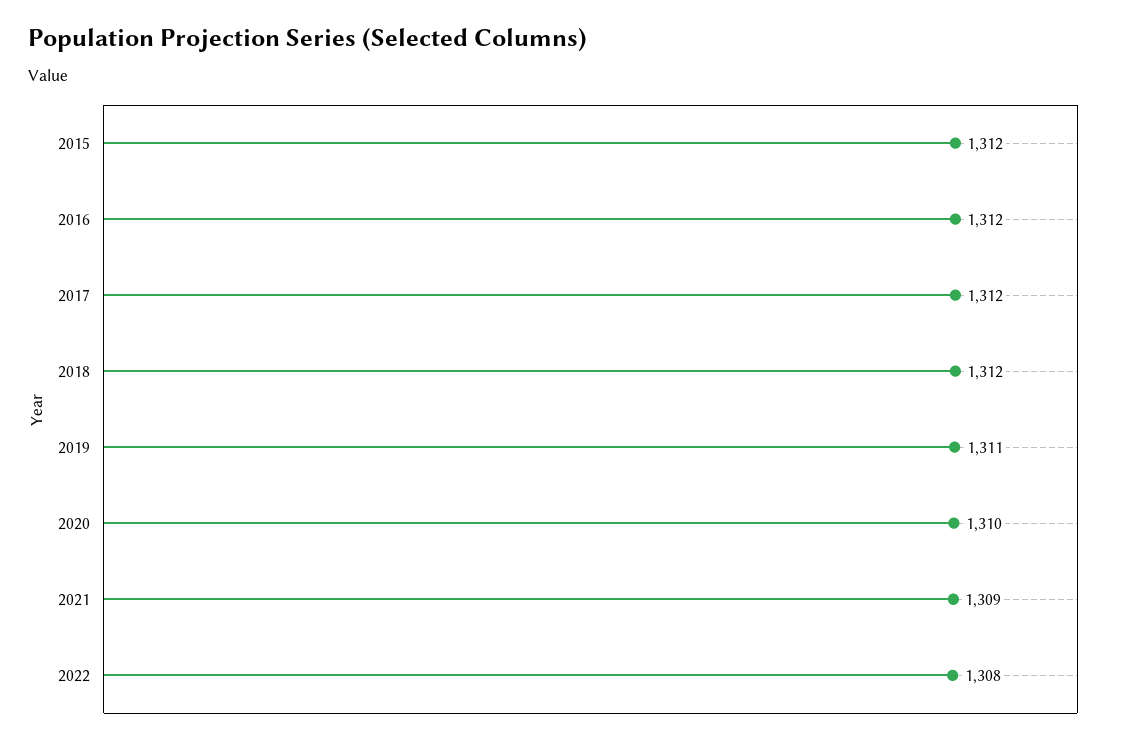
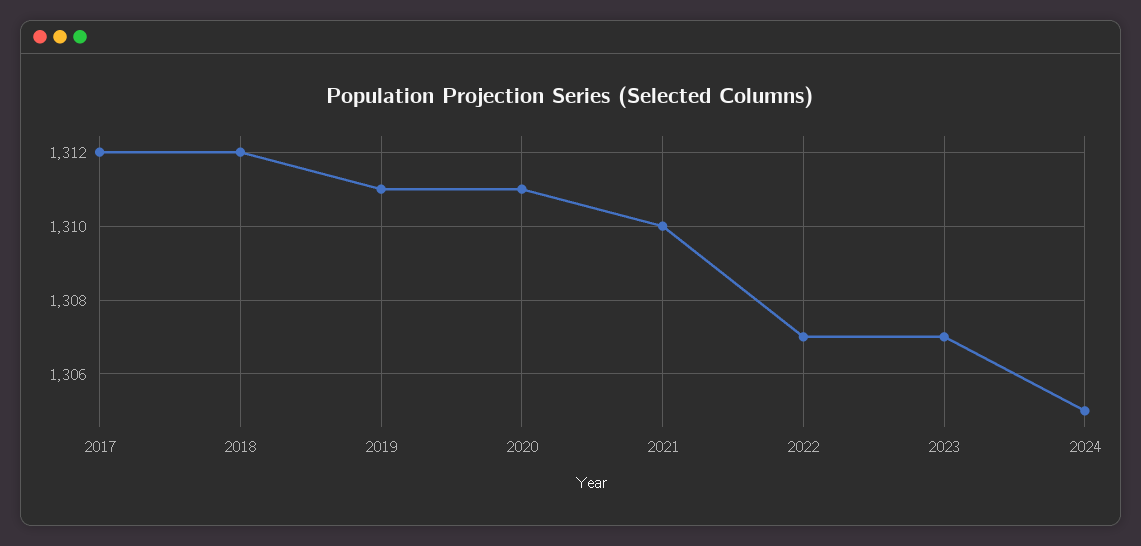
2015: 1312 -> none
2016: 1312 -> none
2020: 1310 -> 1311
2021: 1309 -> 1310
2022: 1308 -> 1307
2023: none -> 1307
2024: none -> 1305

